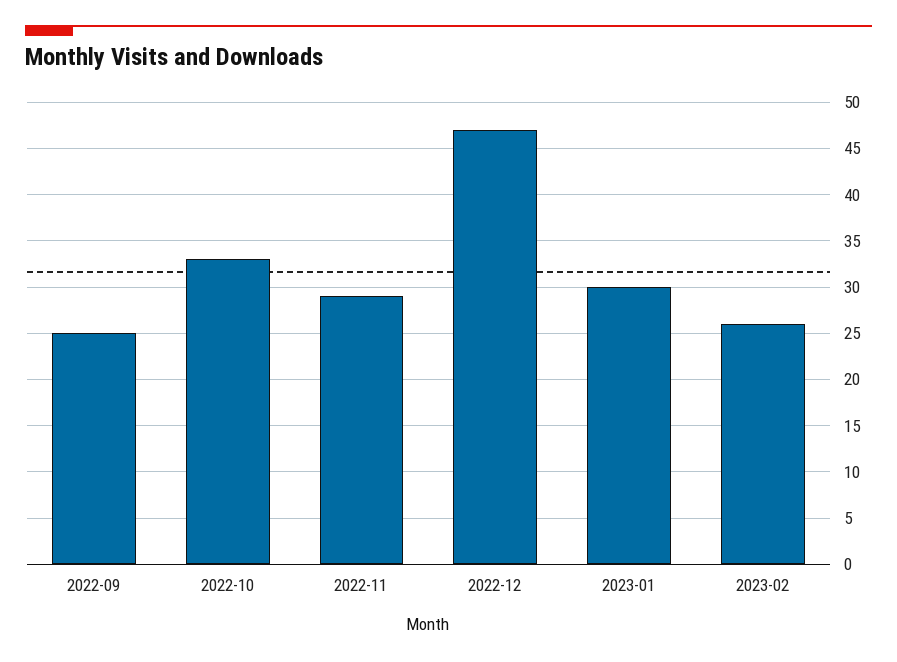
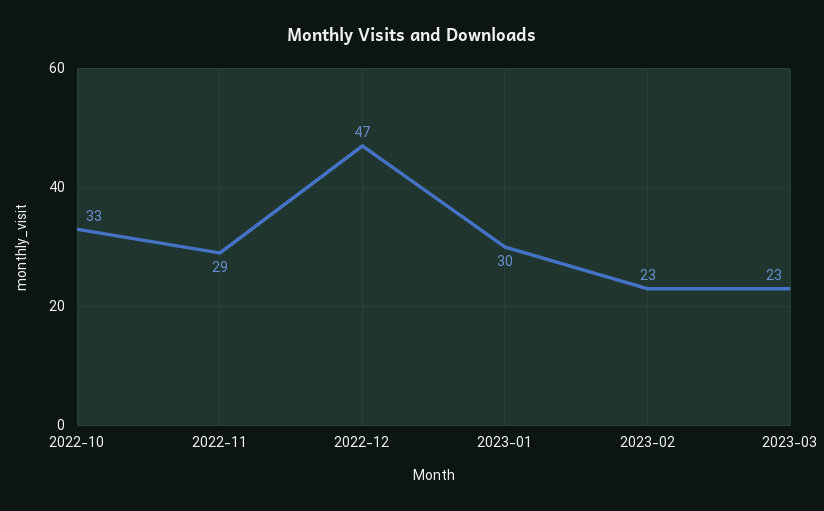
2022-09: 25 -> none
2023-02: 26 -> 23
2023-03: none -> 23

